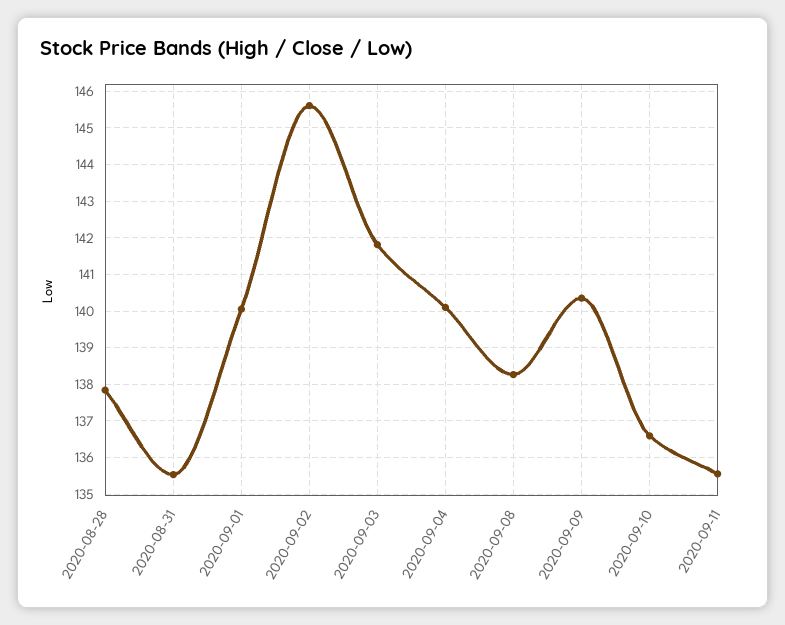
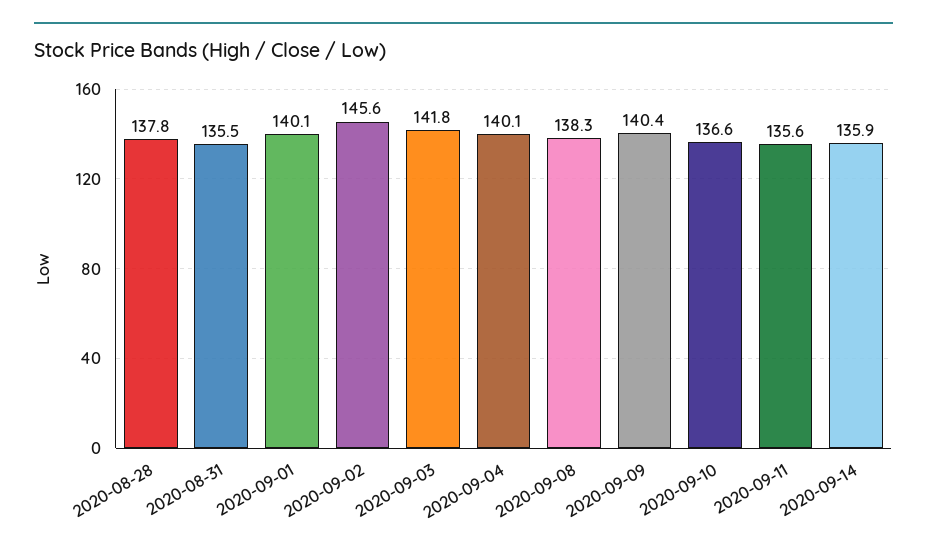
2020-09-14: none -> 135.9

